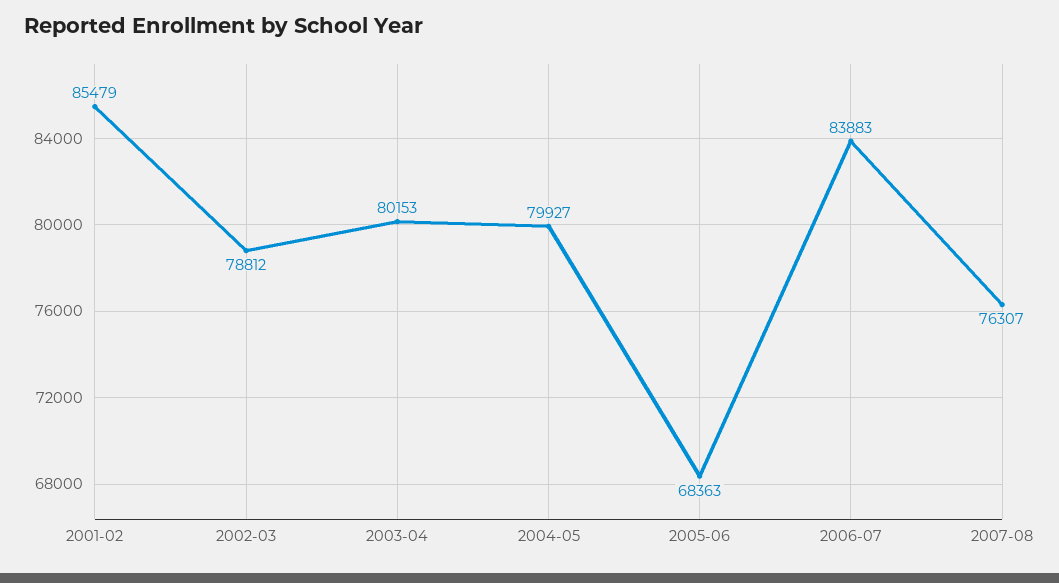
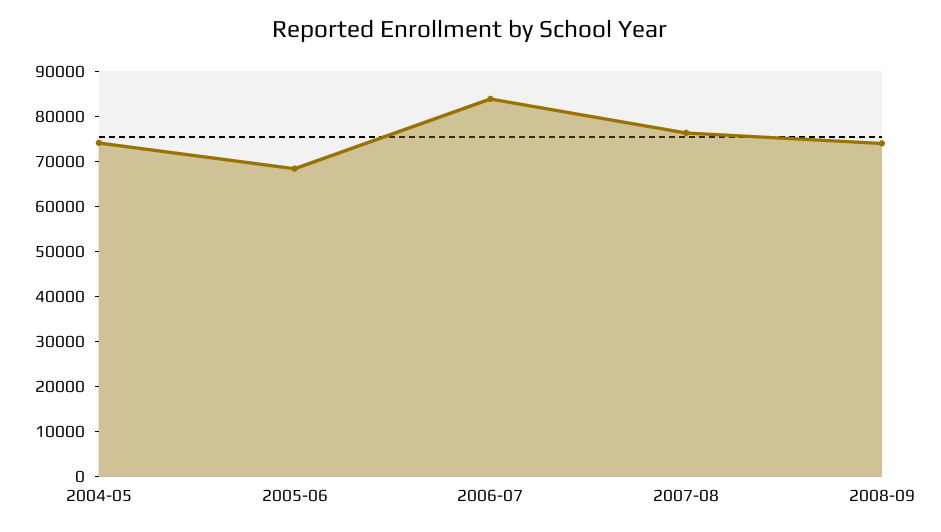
2001-02: 85479 -> none
2002-03: 78812 -> none
2003-04: 80153 -> none
2004-05: 79927 -> 74000
2008-09: none -> 74000

